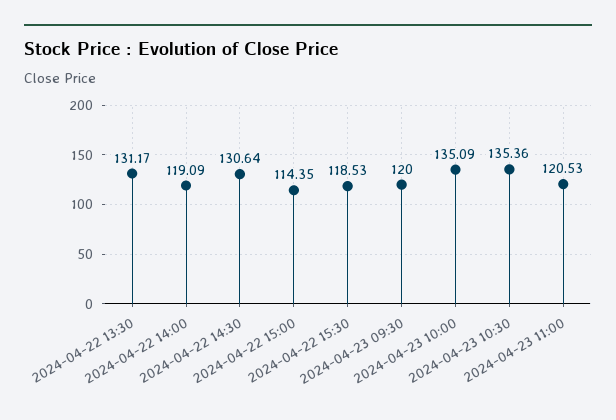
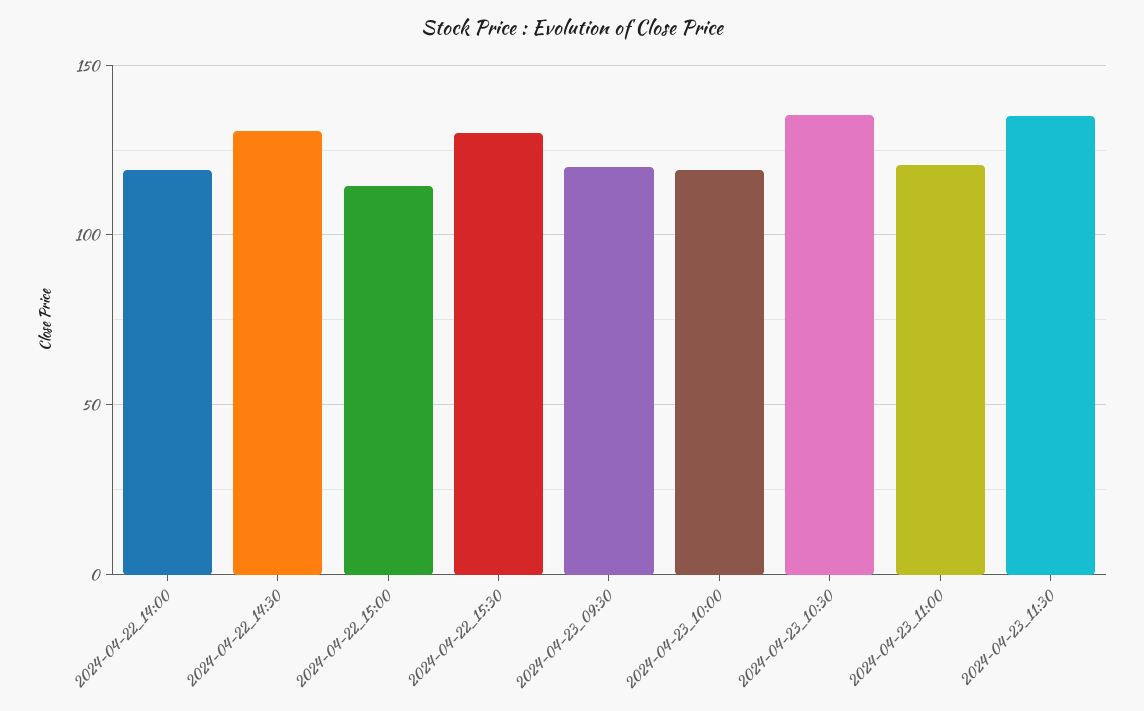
2024-04-22 13:30: 131.17 -> none
2024-04-22 15:30: 118.53 -> 130
2024-04-23 10:00: 135.09 -> 120
2024-04-23_11:30: none -> 135

